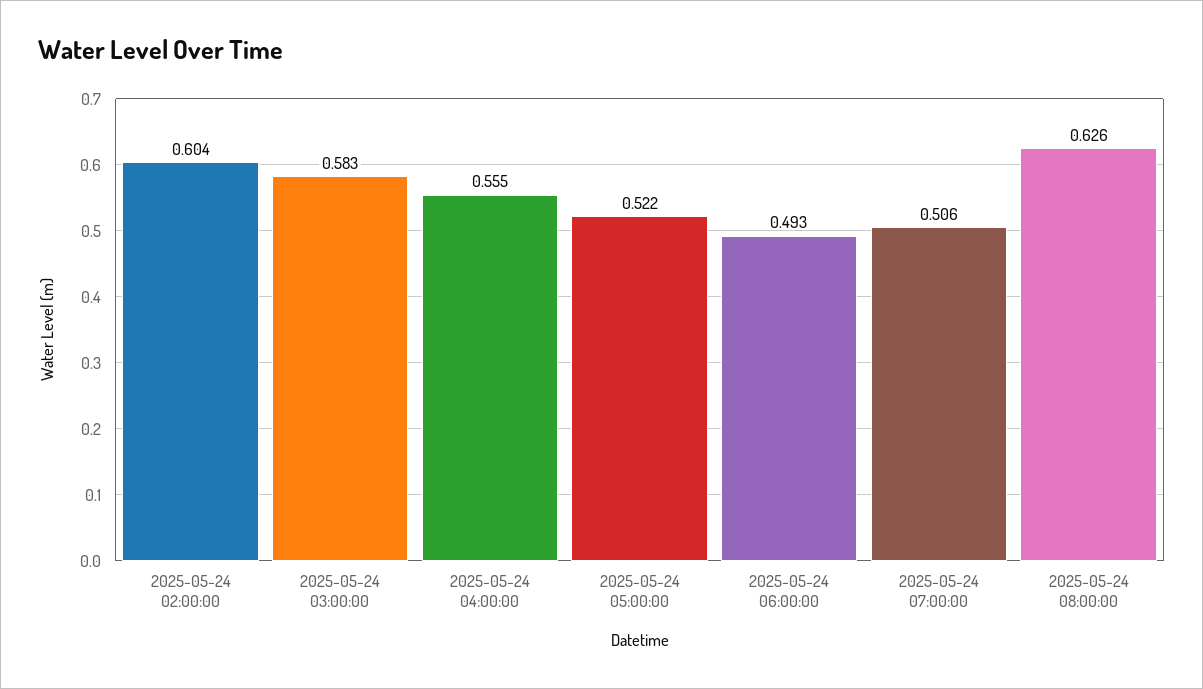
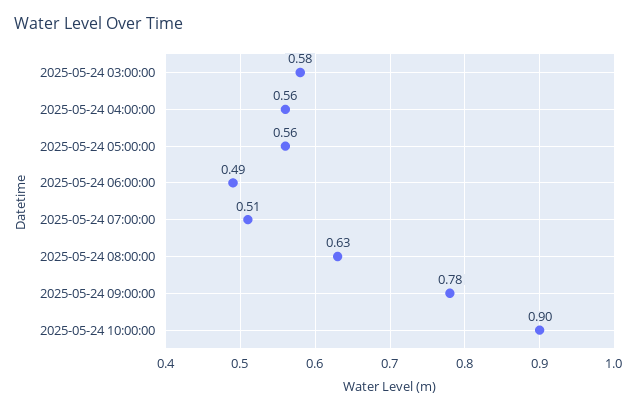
2025-05-24 02:00:00: 0.604 -> none
2025-05-24 05:00:00: 0.522 -> 0.56
2025-05-24 09:00:00: none -> 0.78
2025-05-24 10:00:00: none -> 0.9

